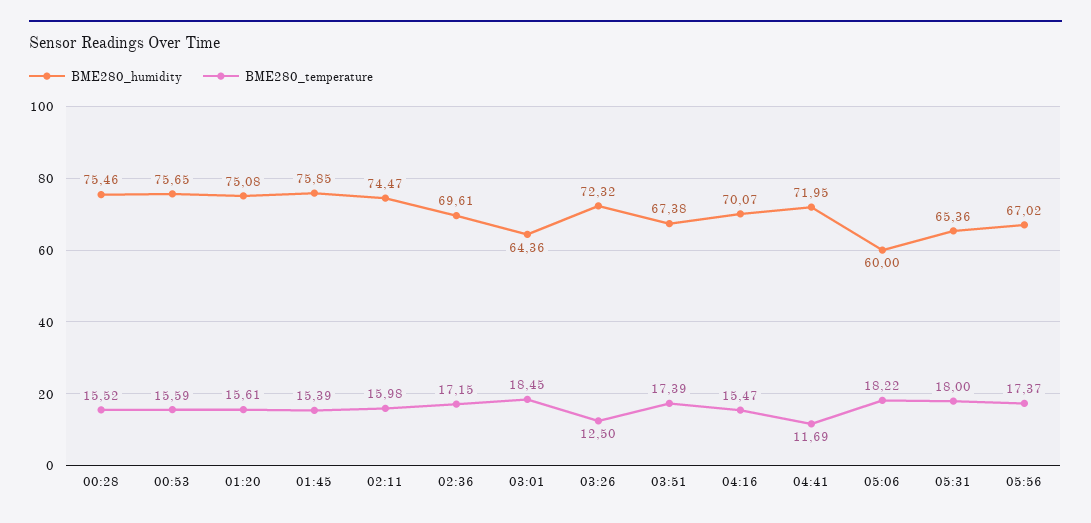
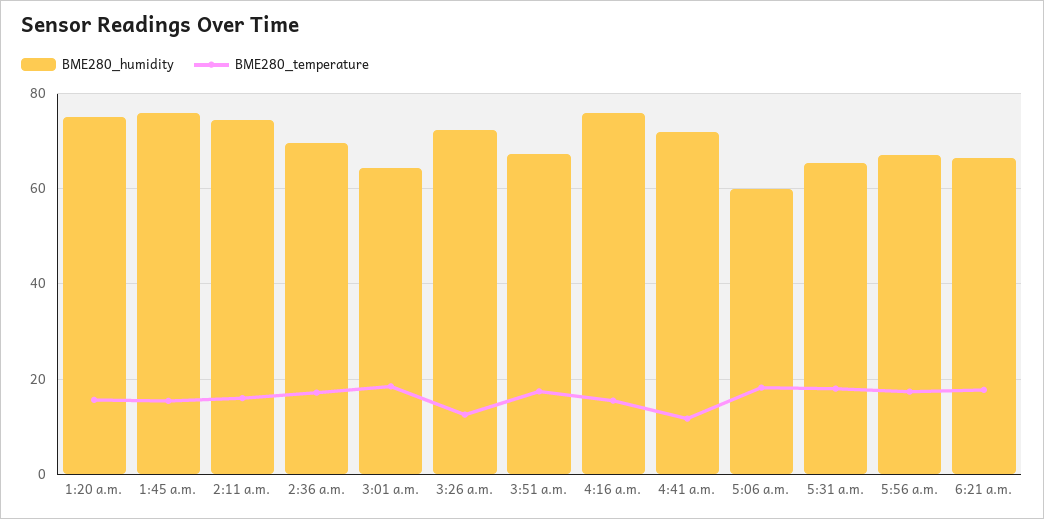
BME280_humidity, 00:28: 75.46 -> none
BME280_temperature, 00:28: 15.52 -> none
BME280_humidity, 00:53: 75.65 -> none
BME280_temperature, 00:53: 15.59 -> none
BME280_humidity, 04:16: 70.07 -> 76
BME280_humidity, 6:21 a.m.: none -> 66
BME280_temperature, 6:21 a.m.: none -> 18

